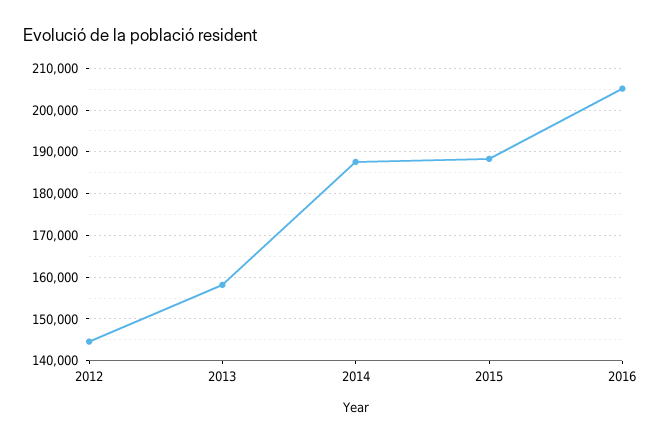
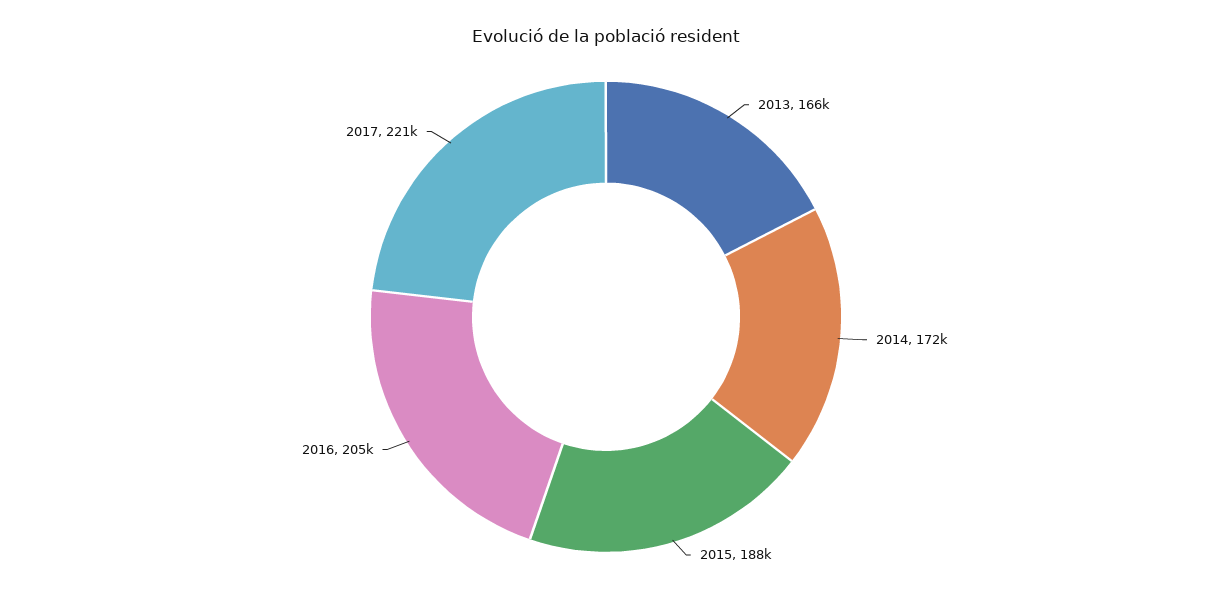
2012: 144000 -> none
2013: 158000 -> 166000
2014: 188000 -> 172000
2017: none -> 221000

